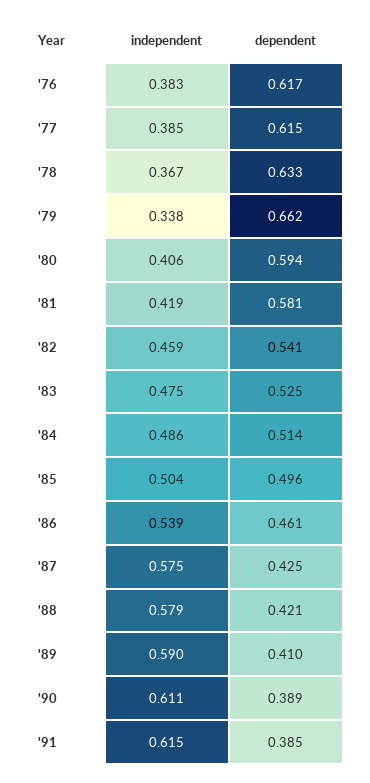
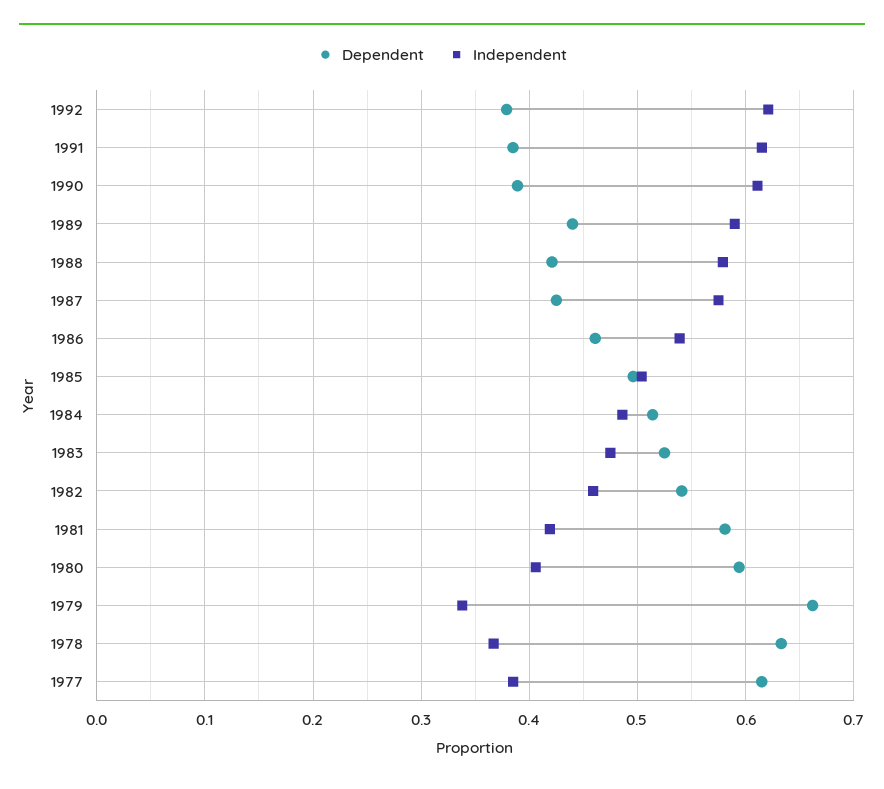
independent, '76: 0.383 -> none
dependent, '76: 0.617 -> none
dependent, '89: 0.41 -> 0.44
dependent, 1992: none -> 0.38
independent, 1992: none -> 0.62

